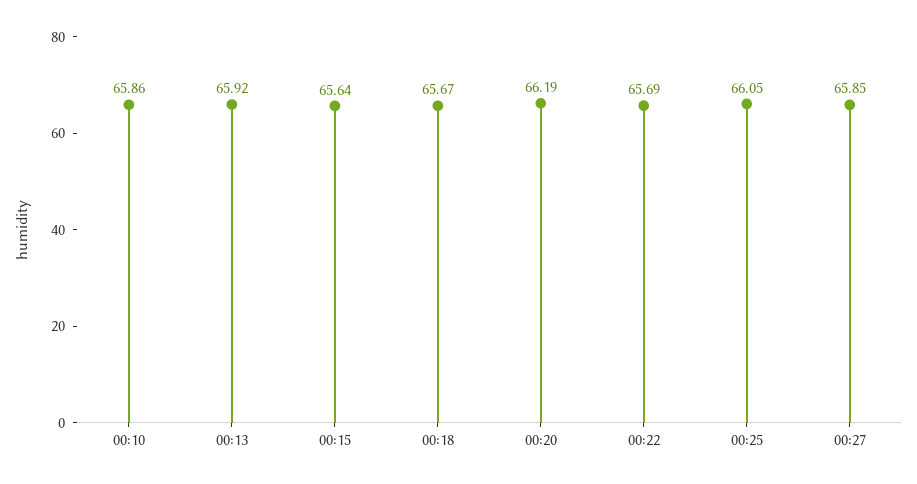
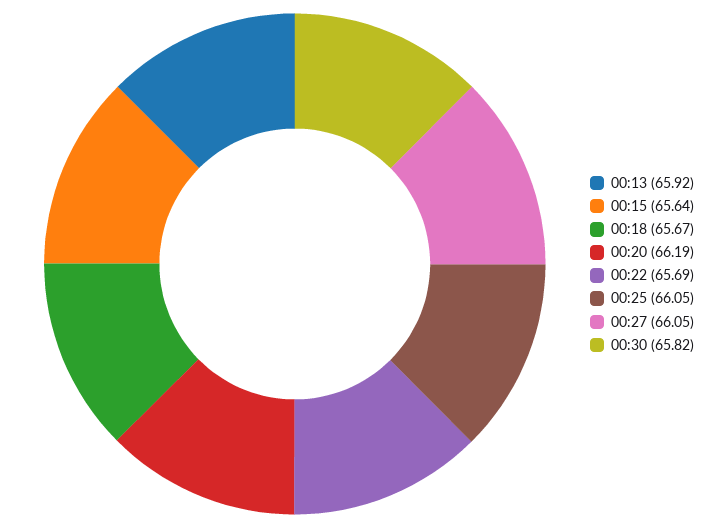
00:10: 65.86 -> none
00:27: 65.85 -> 66.05
00:30: none -> 65.82

